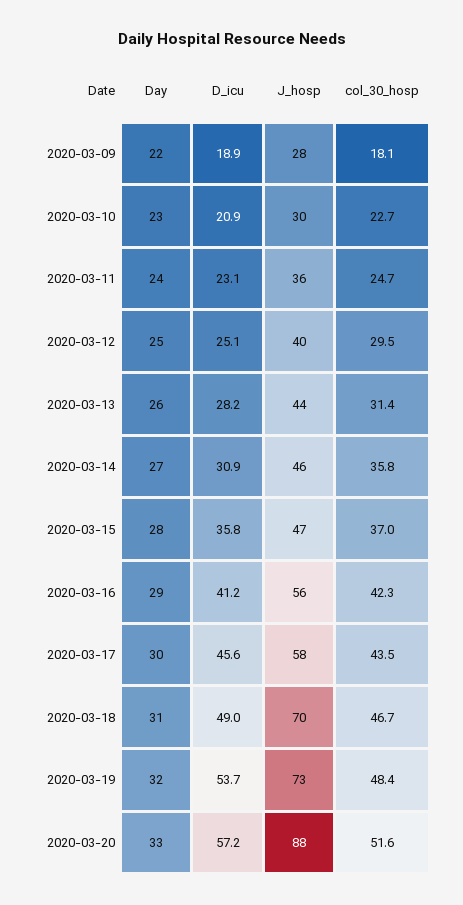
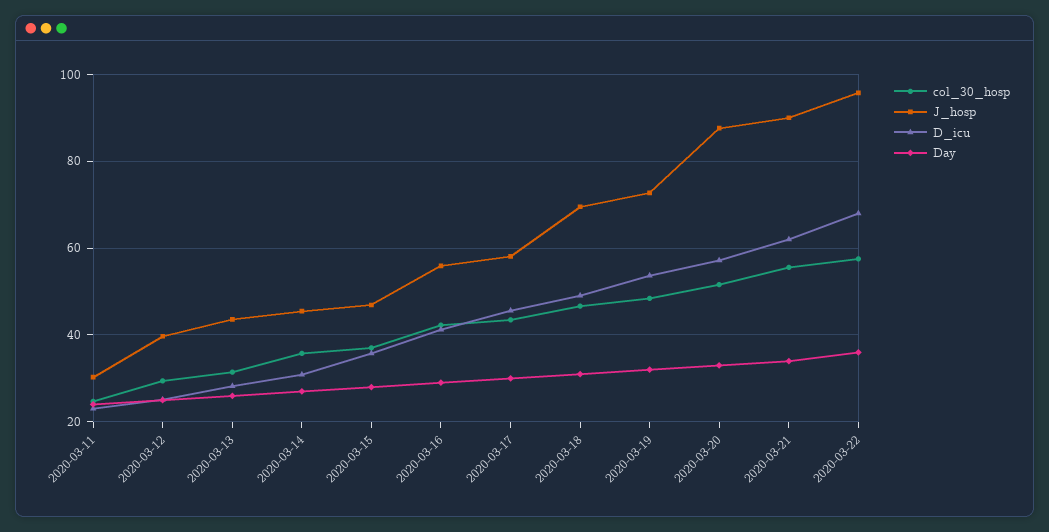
Day, 2020-03-09: 22 -> none
D_icu, 2020-03-09: 18.9 -> none
J_hosp, 2020-03-09: 28 -> none
col_30_hosp, 2020-03-09: 18.1 -> none
Day, 2020-03-10: 23 -> none
D_icu, 2020-03-10: 20.9 -> none
J_hosp, 2020-03-10: 30 -> none
col_30_hosp, 2020-03-10: 22.7 -> none
J_hosp, 2020-03-11: 36 -> 30
col_30_hosp, 2020-03-21: none -> 56
J_hosp, 2020-03-21: none -> 90
D_icu, 2020-03-21: none -> 62
Day, 2020-03-21: none -> 34
col_30_hosp, 2020-03-22: none -> 58
J_hosp, 2020-03-22: none -> 96
D_icu, 2020-03-22: none -> 68
Day, 2020-03-22: none -> 36

